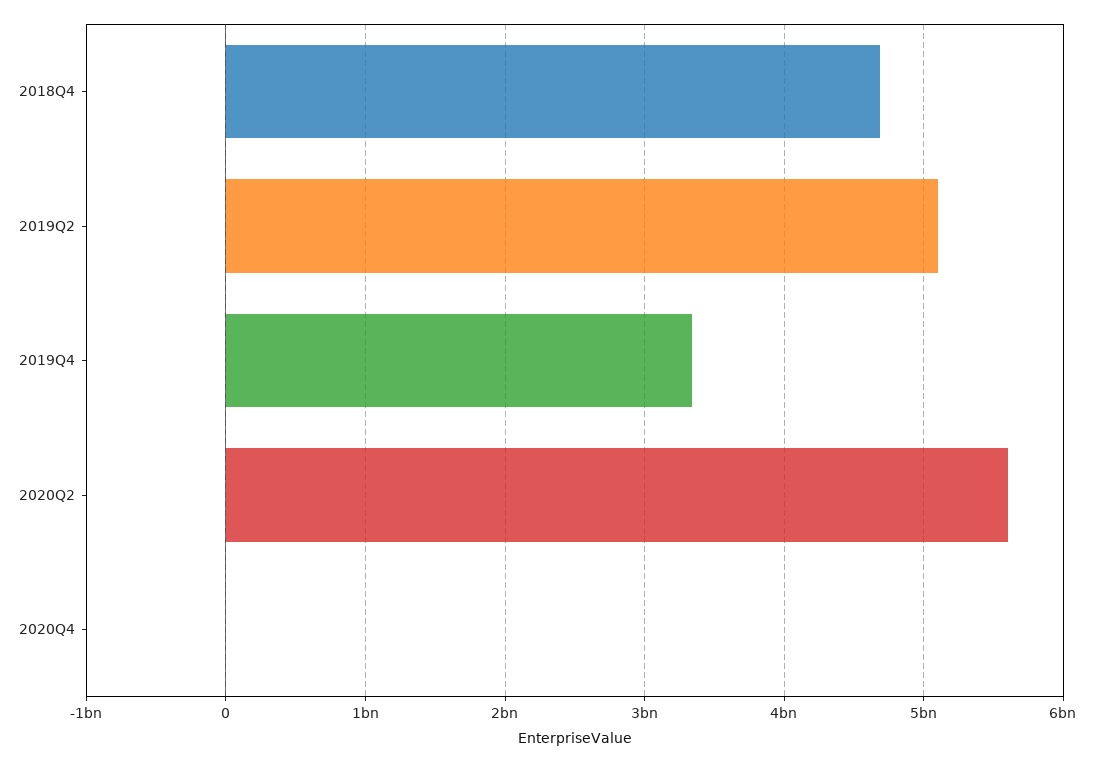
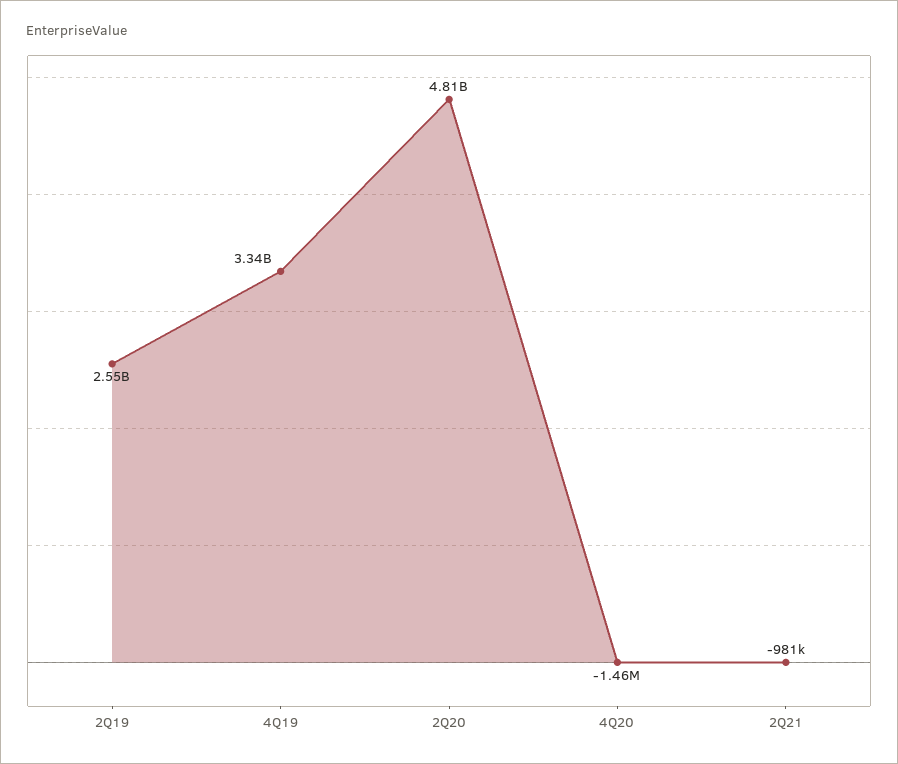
2018Q4: 4700000000 -> none
2019Q2: 5100000000 -> 2550000000
2020Q2: 5600000000 -> 4810000000
2Q21: none -> -981000

